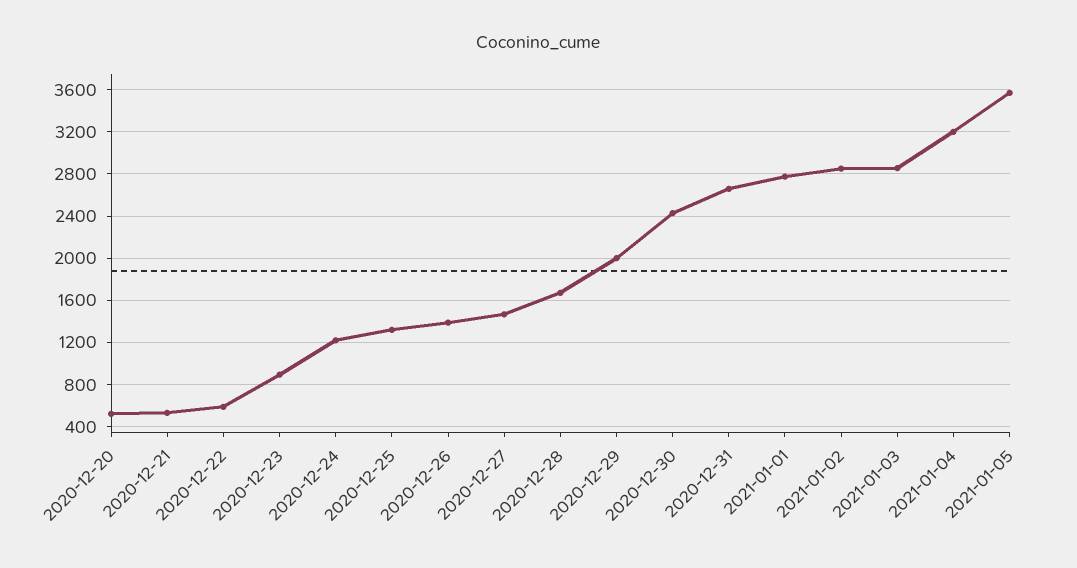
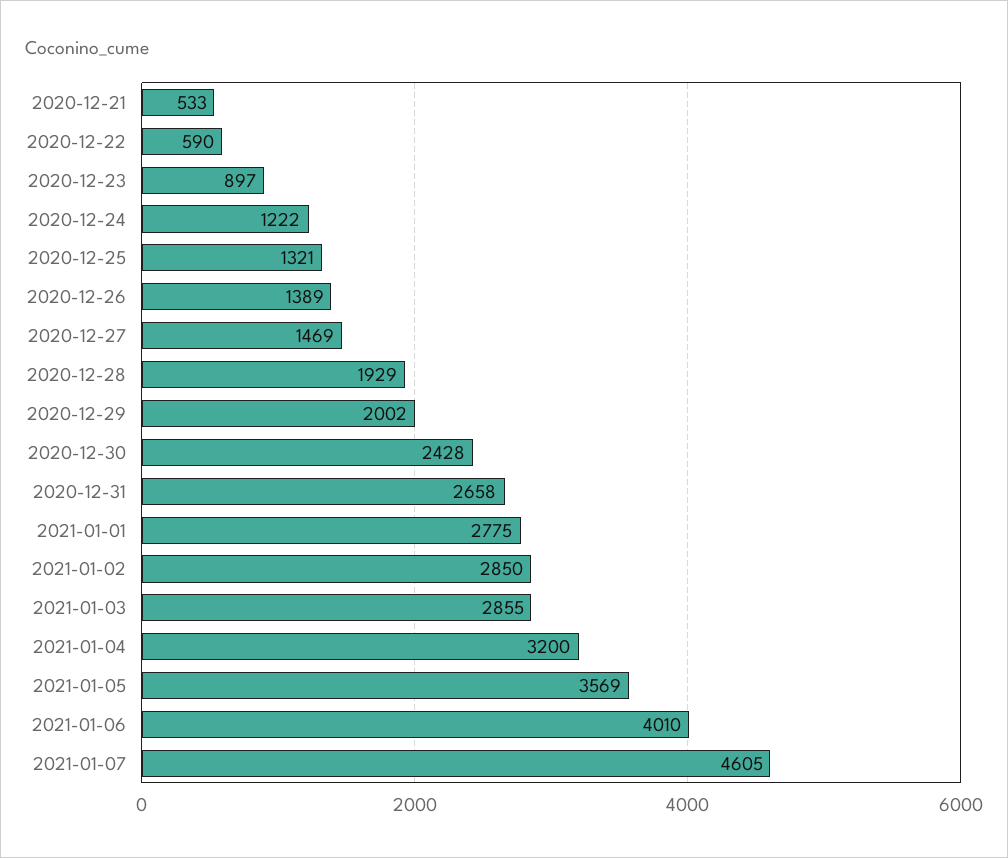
2020-12-20: 500 -> none
2020-12-28: 1700 -> 1929
2021-01-06: none -> 4010
2021-01-07: none -> 4605

